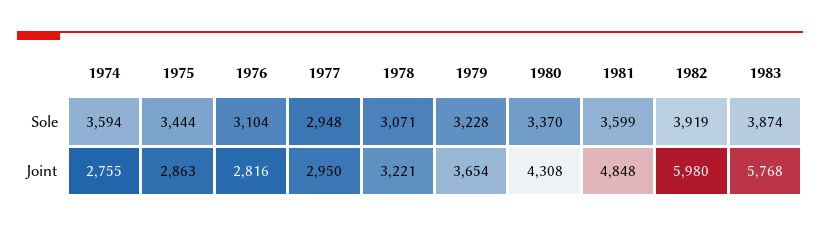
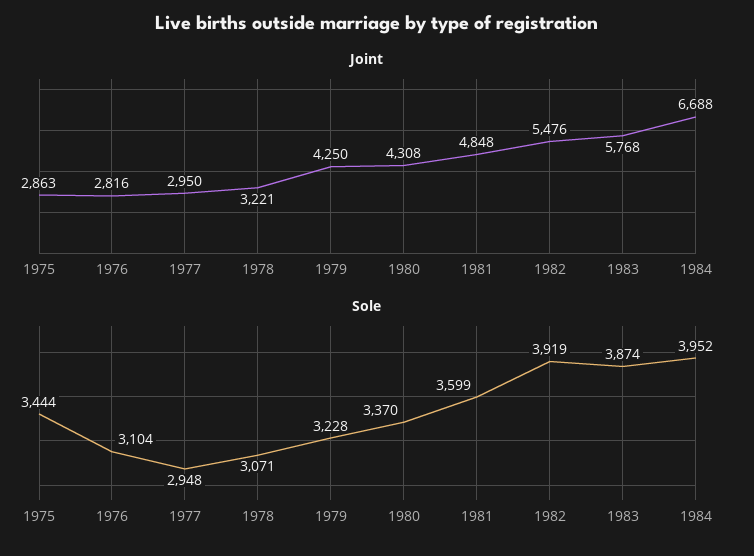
Sole, 1974: 3594 -> none
Joint, 1974: 2755 -> none
Joint, 1979: 3654 -> 4250
Joint, 1982: 5980 -> 5476
Joint, 1984: none -> 6688
Sole, 1984: none -> 3952

